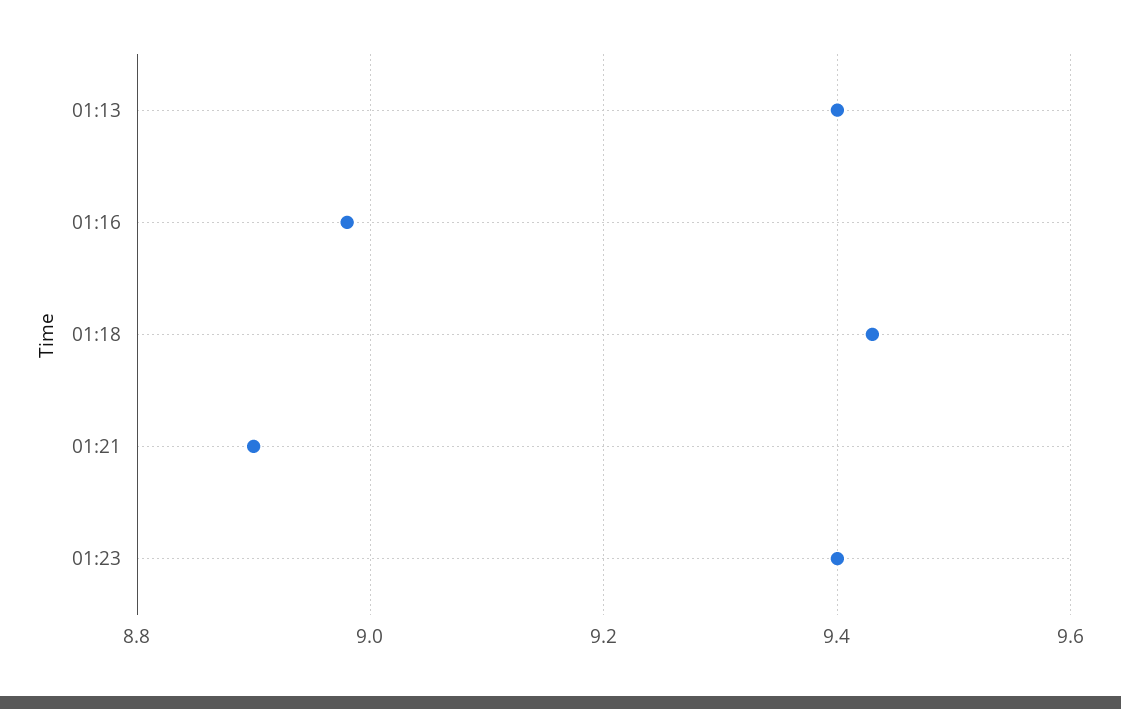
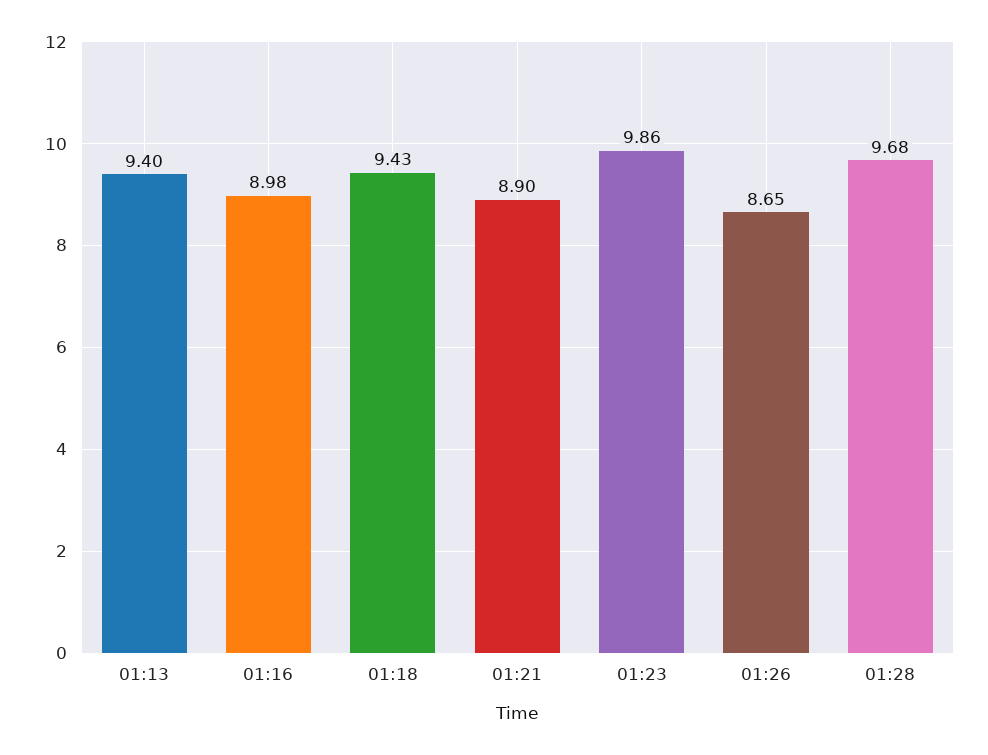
01:23: 9.4 -> 9.86
01:26: none -> 8.65
01:28: none -> 9.68

